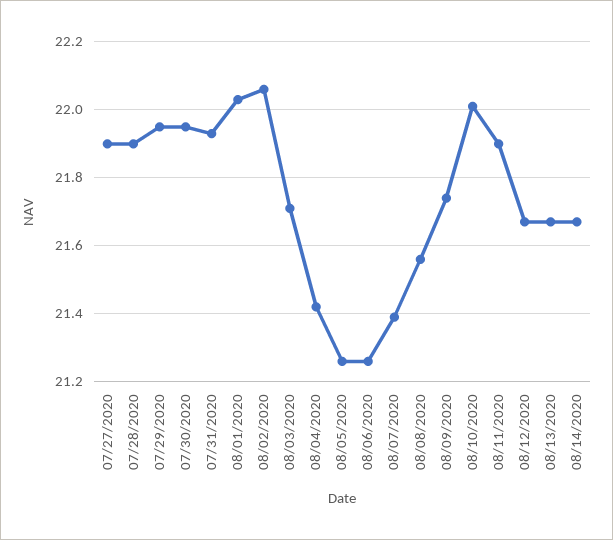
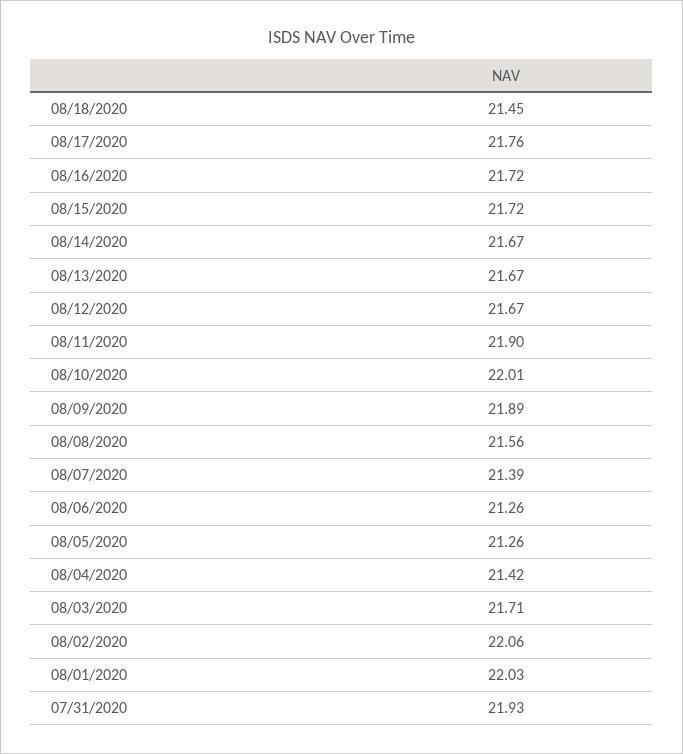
07/27/2020: 21.9 -> none
07/28/2020: 21.9 -> none
07/29/2020: 21.95 -> none
07/30/2020: 21.95 -> none
08/09/2020: 21.75 -> 21.89
08/18/2020: none -> 21.45
08/17/2020: none -> 21.76
08/16/2020: none -> 21.72
08/15/2020: none -> 21.72

